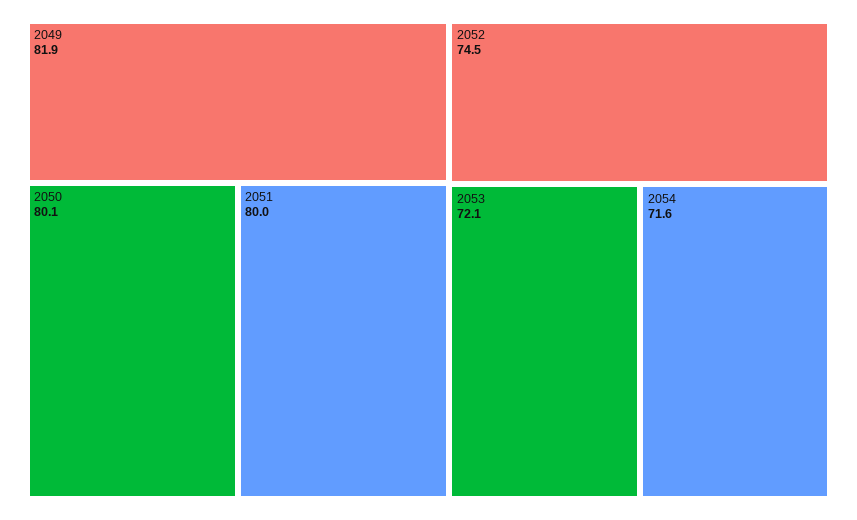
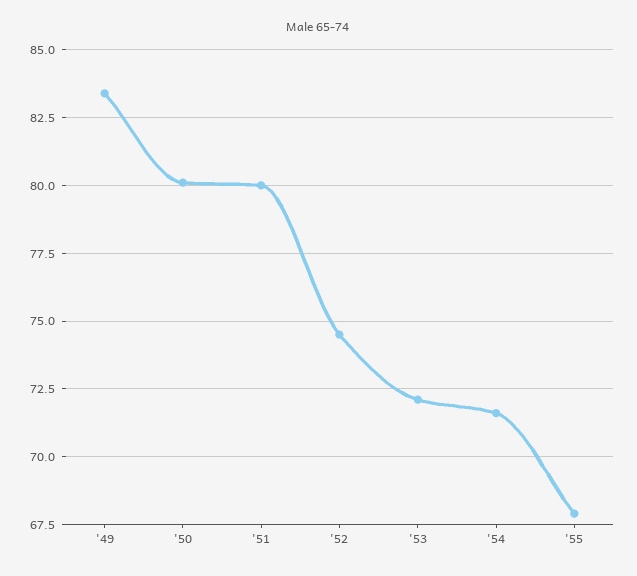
2049: 81.9 -> 83.5
'55: none -> 68

